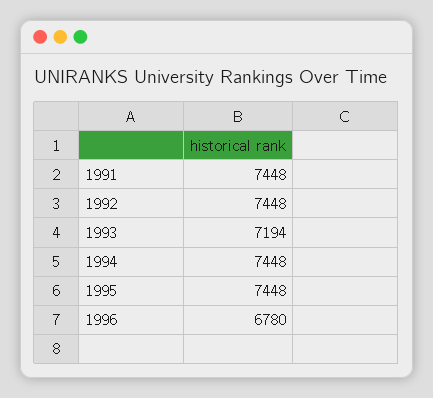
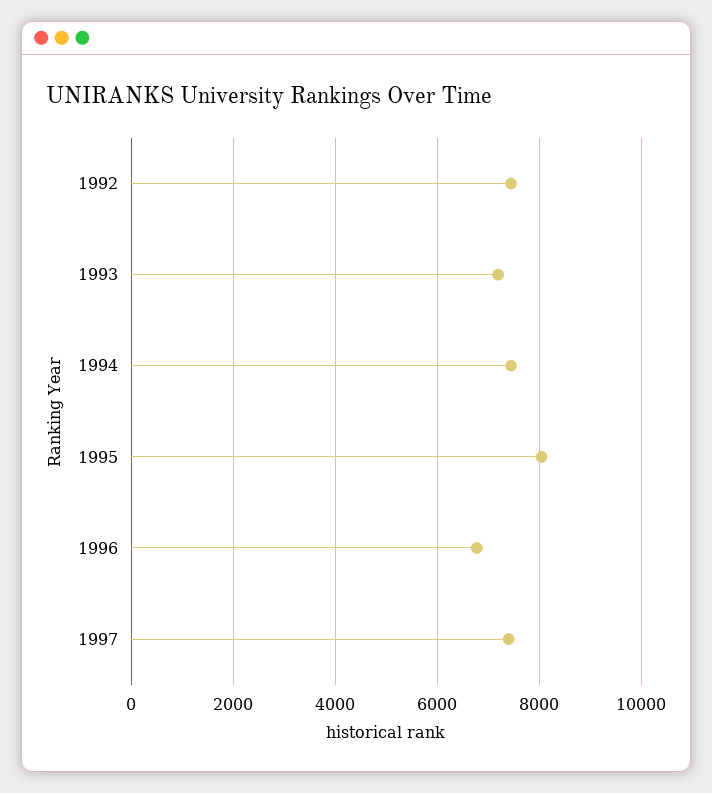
1991: 7448 -> none
1995: 7448 -> 8000
1997: none -> 7400

